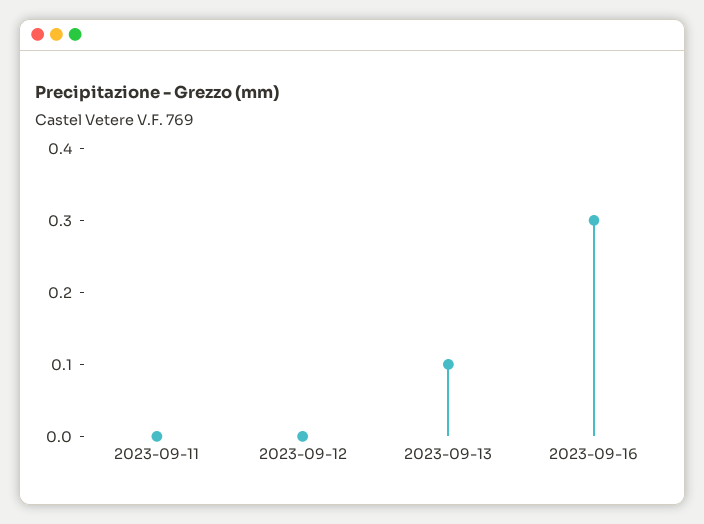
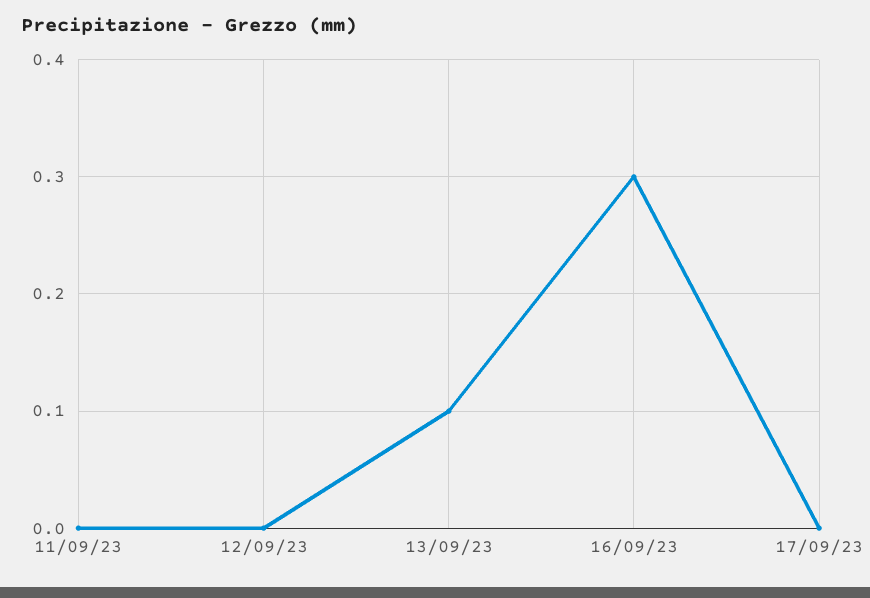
17/09/23: none -> 0

